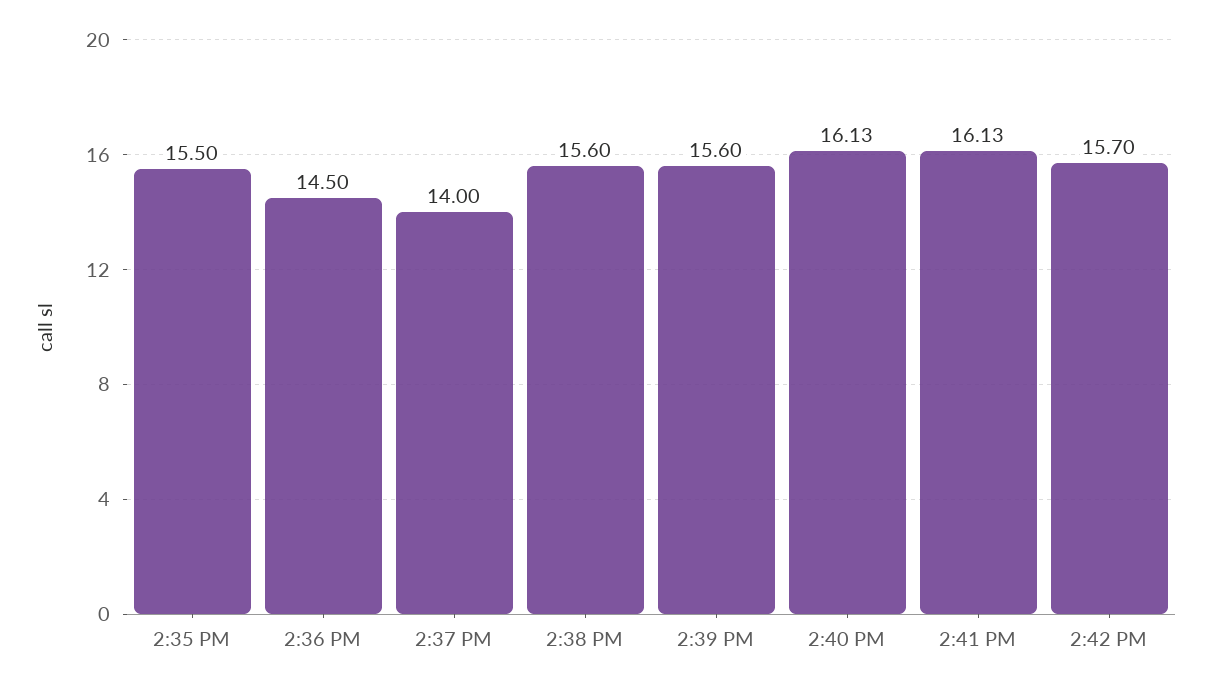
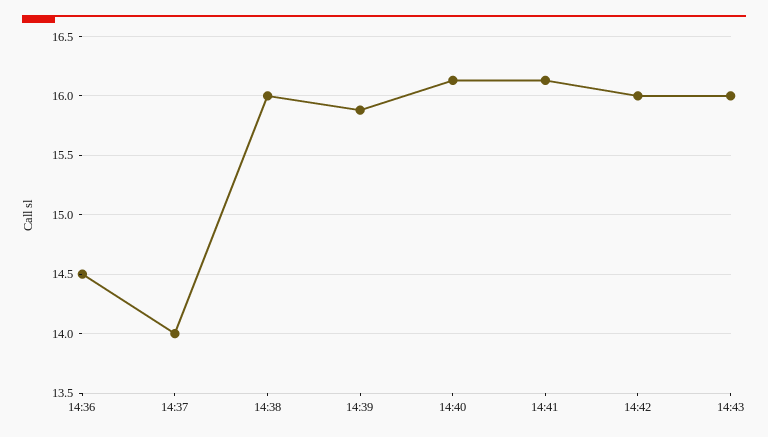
2:35 PM: 15.5 -> none
2:38 PM: 15.6 -> 16
2:39 PM: 15.6 -> 15.9
2:42 PM: 15.7 -> 16
14:43: none -> 16

